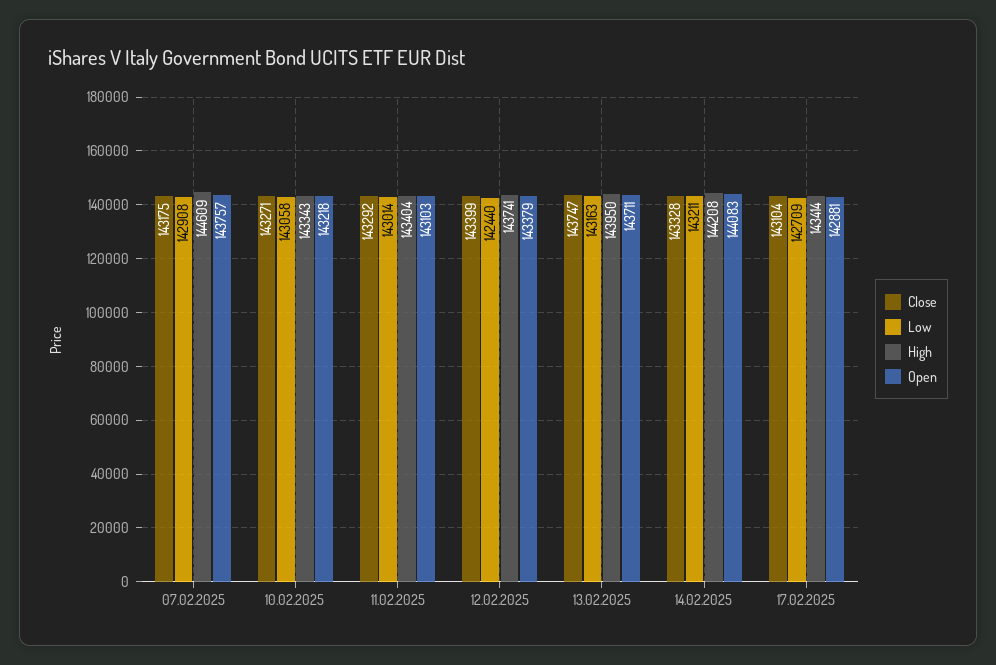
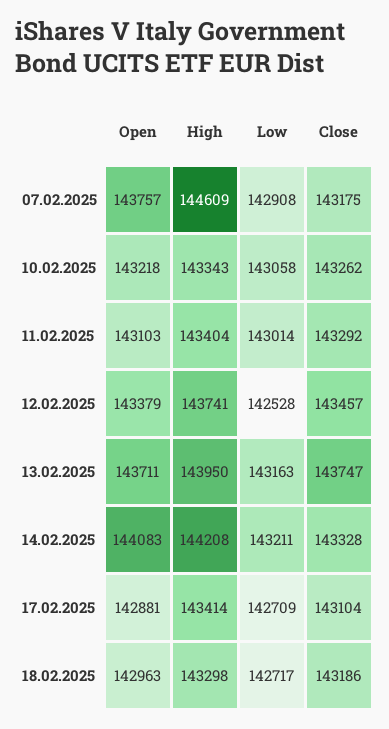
Close, 10.02.2025: 143271 -> 143262
Close, 12.02.2025: 143399 -> 143457
Low, 12.02.2025: 142440 -> 142528
Open, 18.02.2025: none -> 142963
High, 18.02.2025: none -> 143298
Low, 18.02.2025: none -> 142717
Close, 18.02.2025: none -> 143186

